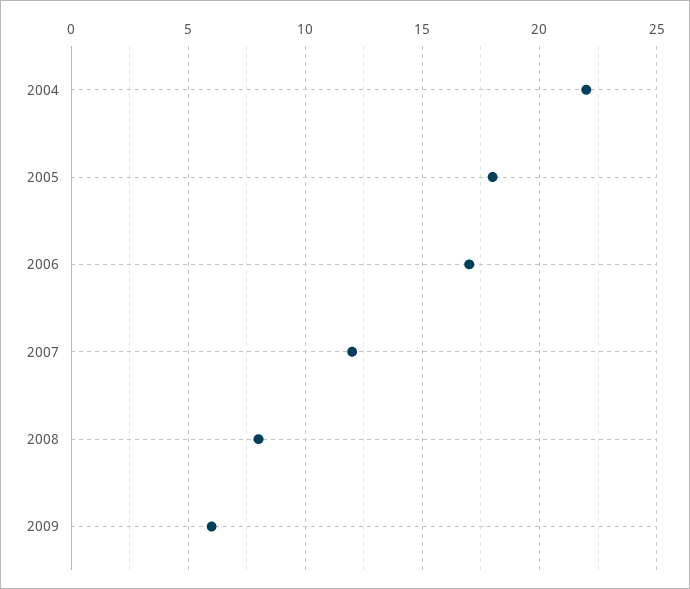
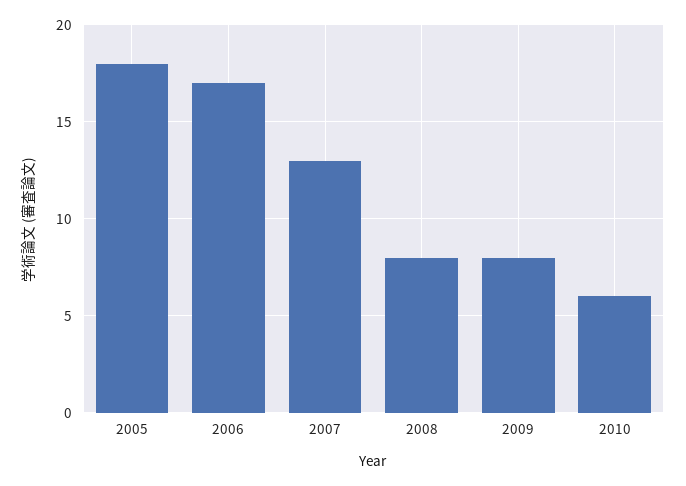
2004: 22 -> none
2007: 12 -> 13
2009: 6 -> 8
2010: none -> 6

